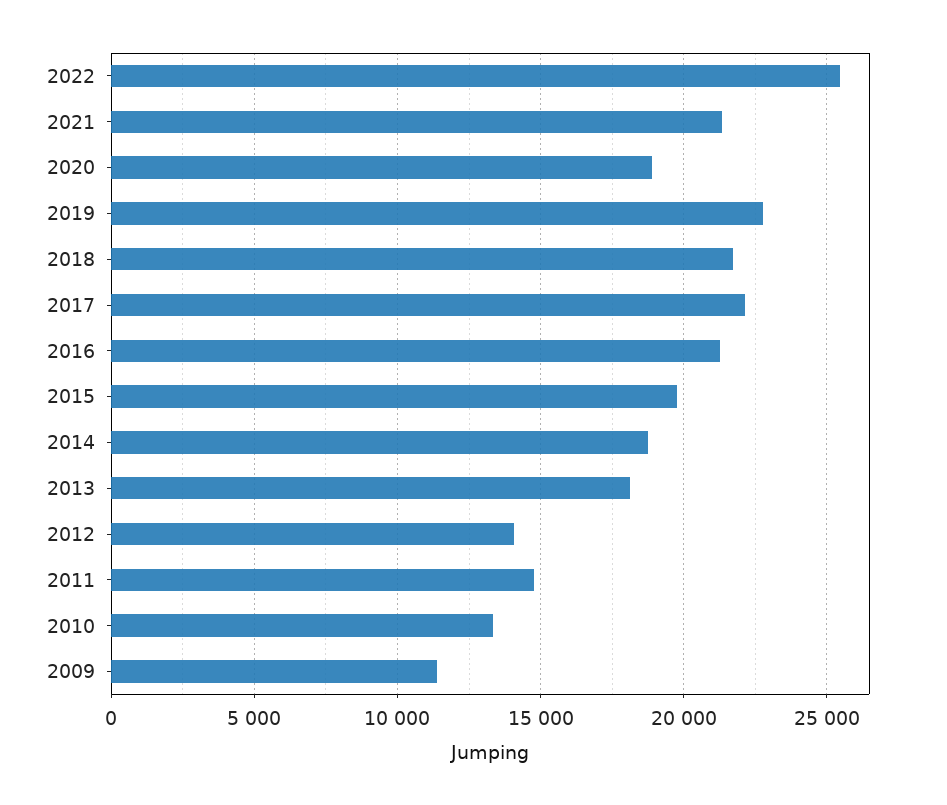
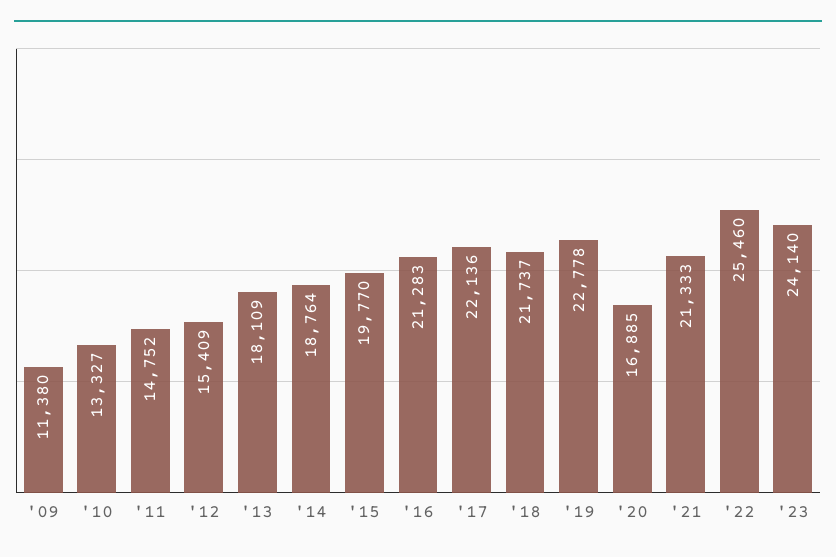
2020: 19000 -> 16885
2012: 14000 -> 15409
'23: none -> 24140

